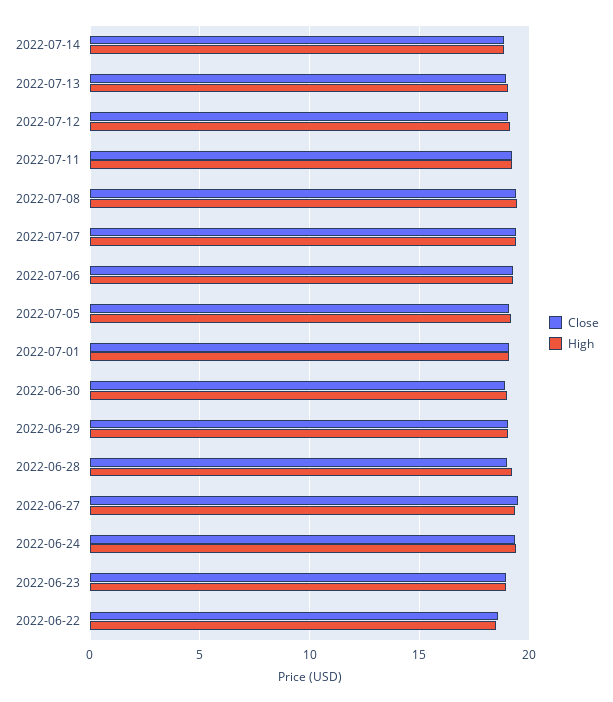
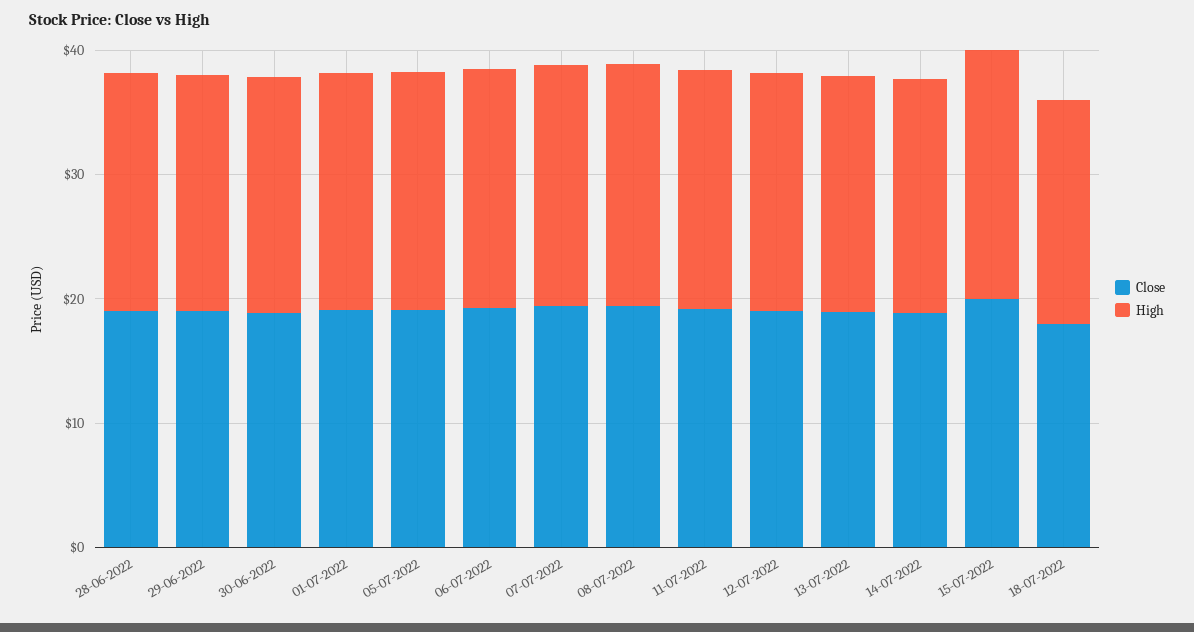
Close, 2022-06-27: 19.5 -> none
High, 2022-06-27: 19.5 -> none
Close, 2022-06-24: 19.5 -> none
High, 2022-06-24: 19.5 -> none
Close, 2022-06-23: 19 -> none
High, 2022-06-23: 19 -> none
Close, 2022-06-22: 18.5 -> none
High, 2022-06-22: 18.5 -> none
Close, 15-07-2022: none -> 20
High, 15-07-2022: none -> 20
Close, 18-07-2022: none -> 18
High, 18-07-2022: none -> 18

